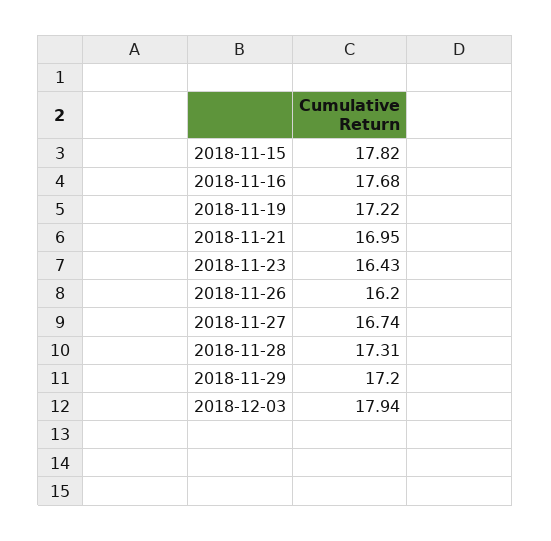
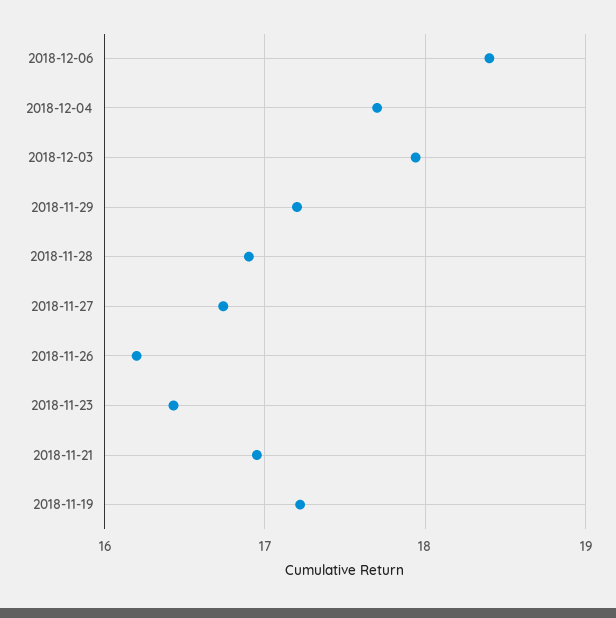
2018-11-15: 17.82 -> none
2018-11-16: 17.68 -> none
2018-11-28: 17.31 -> 16.9
2018-12-06: none -> 18.4
2018-12-04: none -> 17.7

